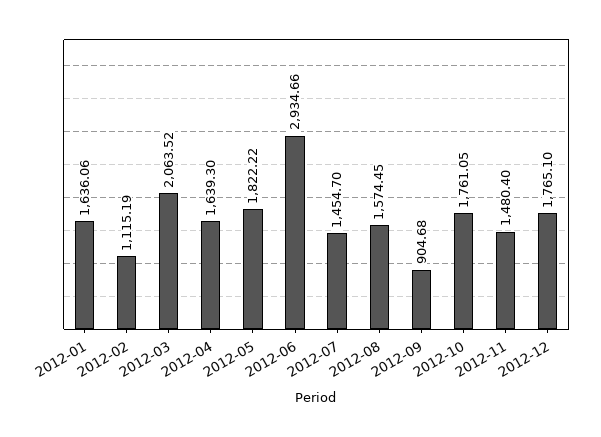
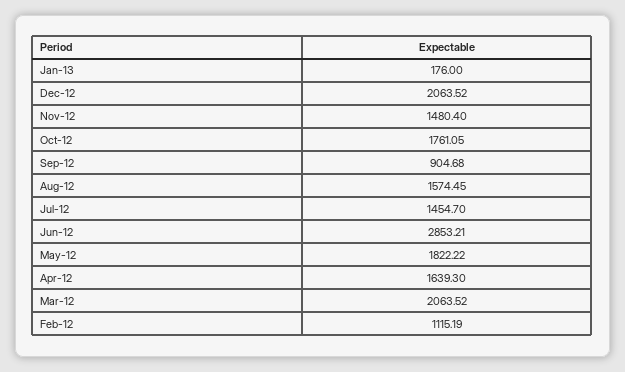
2012-01: 1636.06 -> none
2012-06: 2934.66 -> 2853.21
2012-12: 1765.1 -> 2063.52
Jan-13: none -> 176

